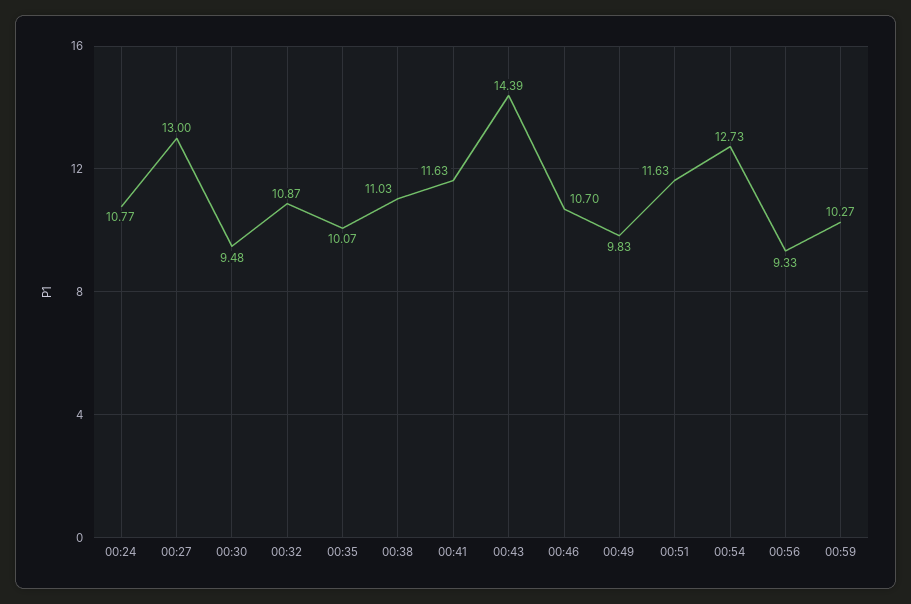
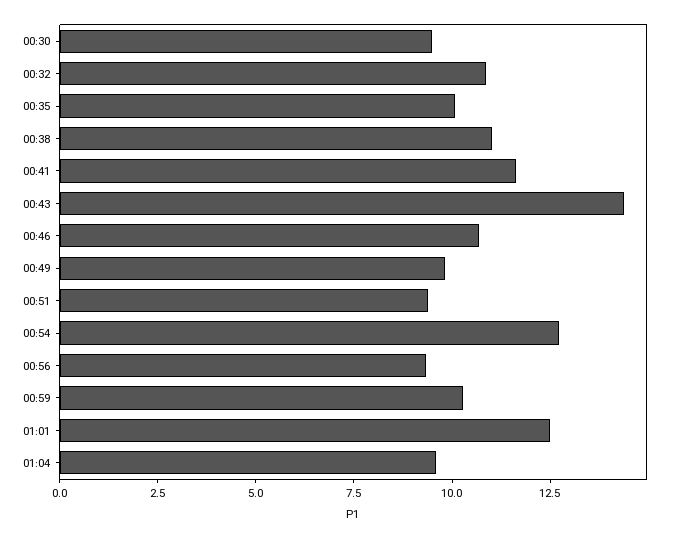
00:24: 10.77 -> none
00:27: 13 -> none
00:51: 11.63 -> 9.5
01:01: none -> 12.5
01:04: none -> 9.5

